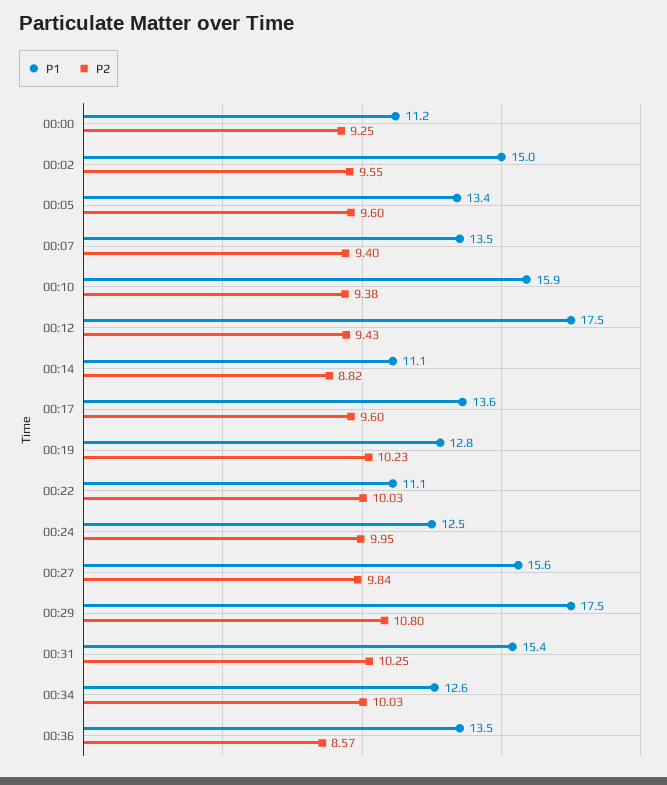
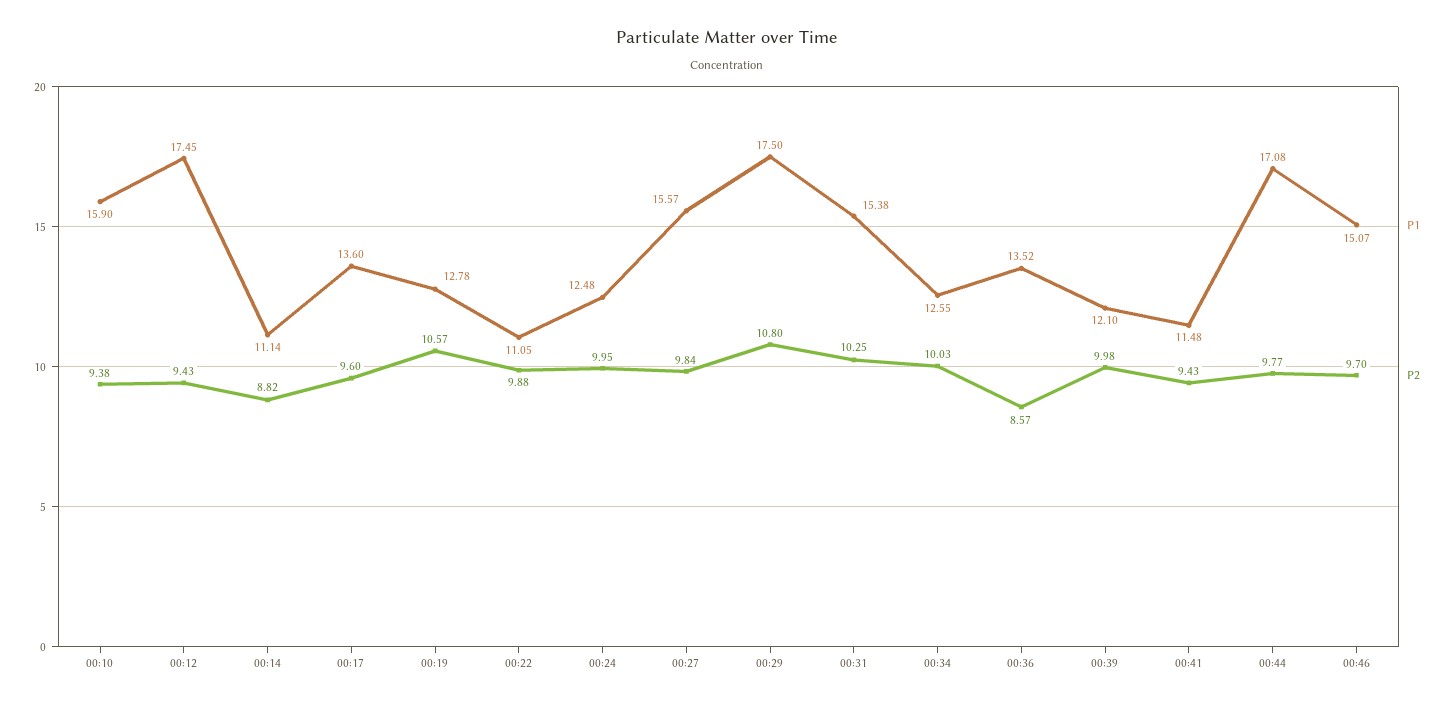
P1, 00:00: 11.2 -> none
P2, 00:00: 9.25 -> none
P1, 00:02: 15 -> none
P2, 00:02: 9.55 -> none
P1, 00:05: 13.4 -> none
P2, 00:05: 9.6 -> none
P1, 00:07: 13.5 -> none
P2, 00:07: 9.4 -> none
P2, 00:19: 10.23 -> 10.57
P2, 00:22: 10.03 -> 9.88
P1, 00:39: none -> 12.1
P2, 00:39: none -> 9.98
P1, 00:41: none -> 11.48
P2, 00:41: none -> 9.43
P1, 00:44: none -> 17.08
P2, 00:44: none -> 9.77
P1, 00:46: none -> 15.07
P2, 00:46: none -> 9.7

